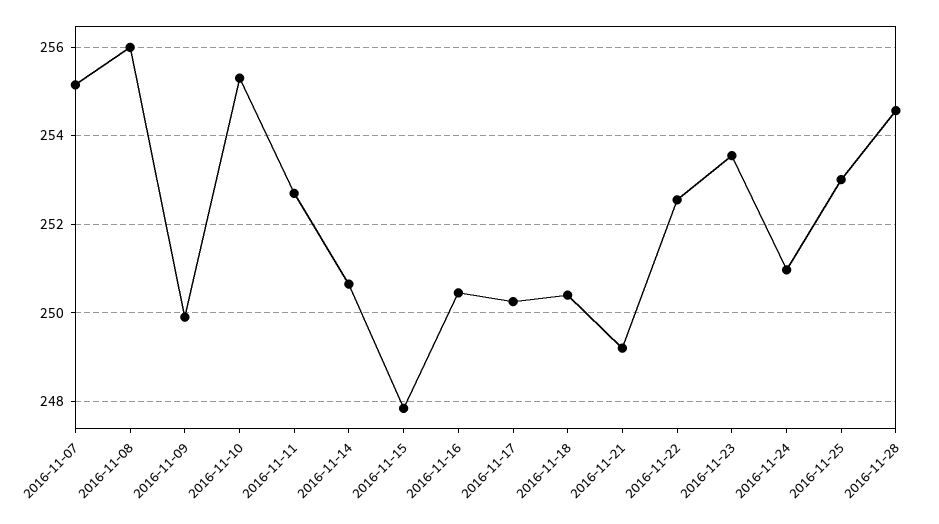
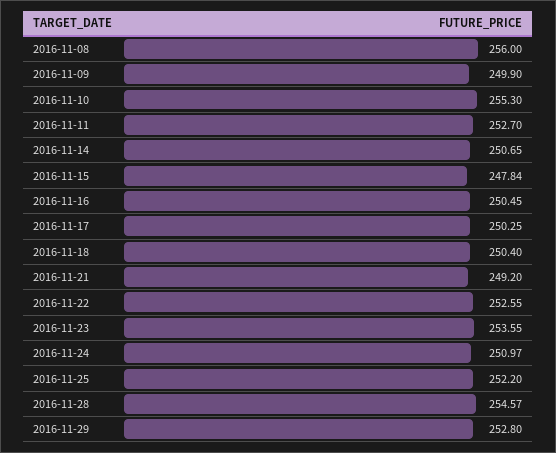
2016-11-07: 255.2 -> none
2016-11-25: 253 -> 252.2
2016-11-29: none -> 252.8

